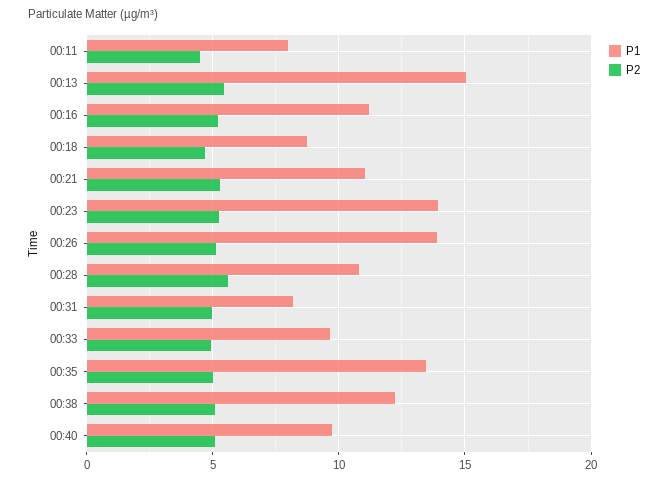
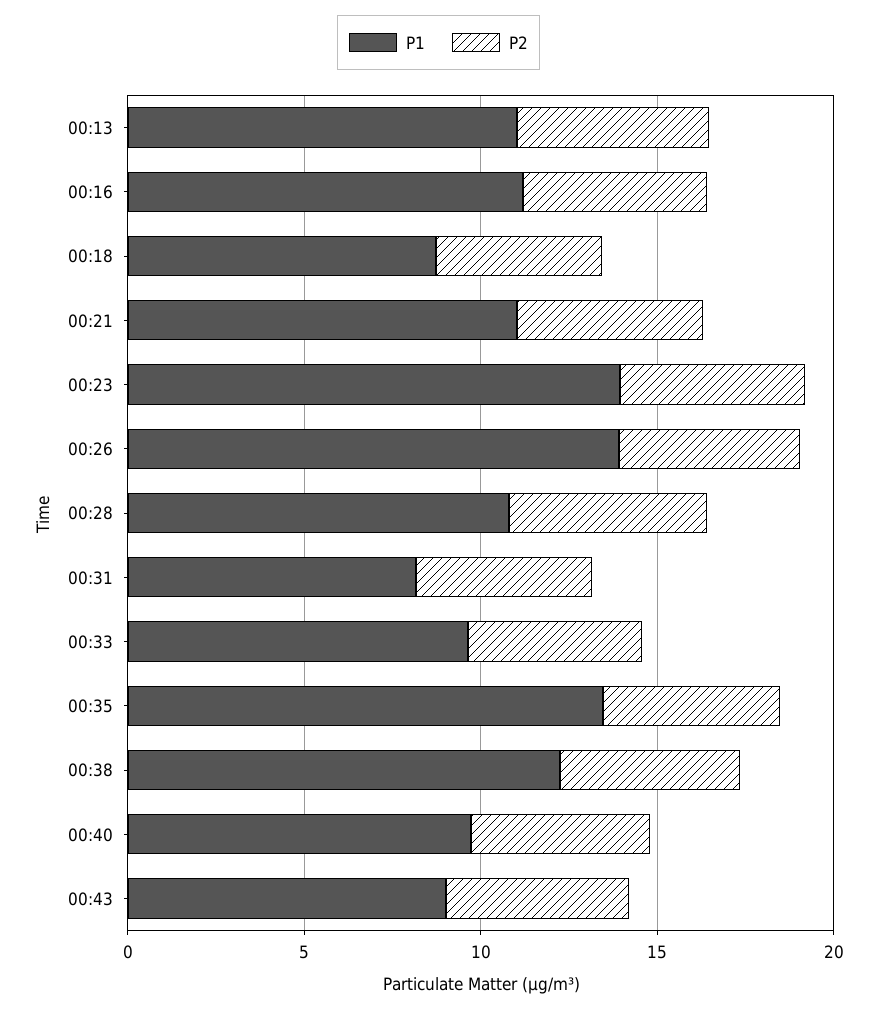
P1, 00:11: 8 -> none
P2, 00:11: 4.5 -> none
P1, 00:13: 15 -> 11
P1, 00:43: none -> 9
P2, 00:43: none -> 5

